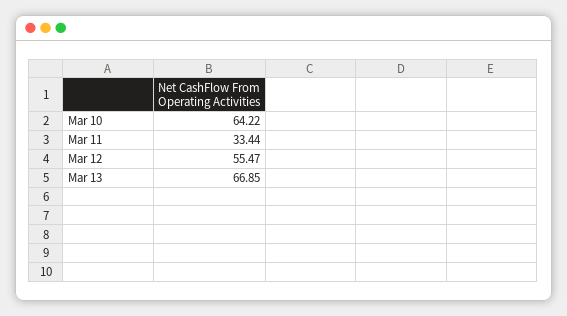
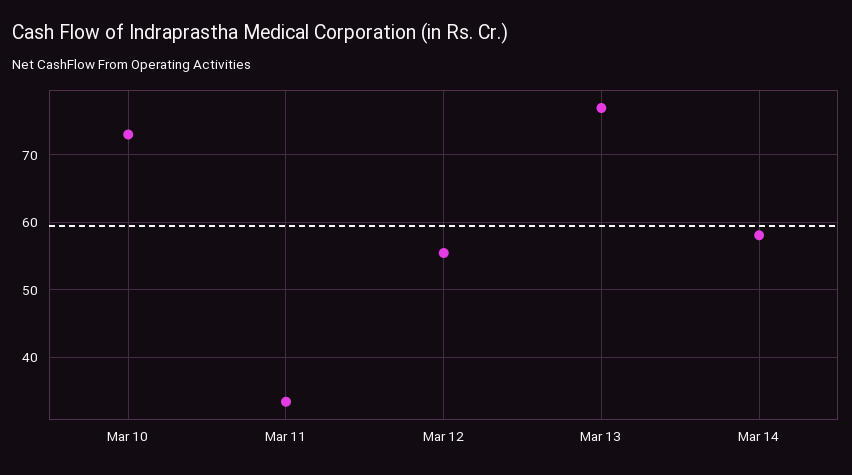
Mar 10: 64.22 -> 73
Mar 13: 66.85 -> 77
Mar 14: none -> 58

